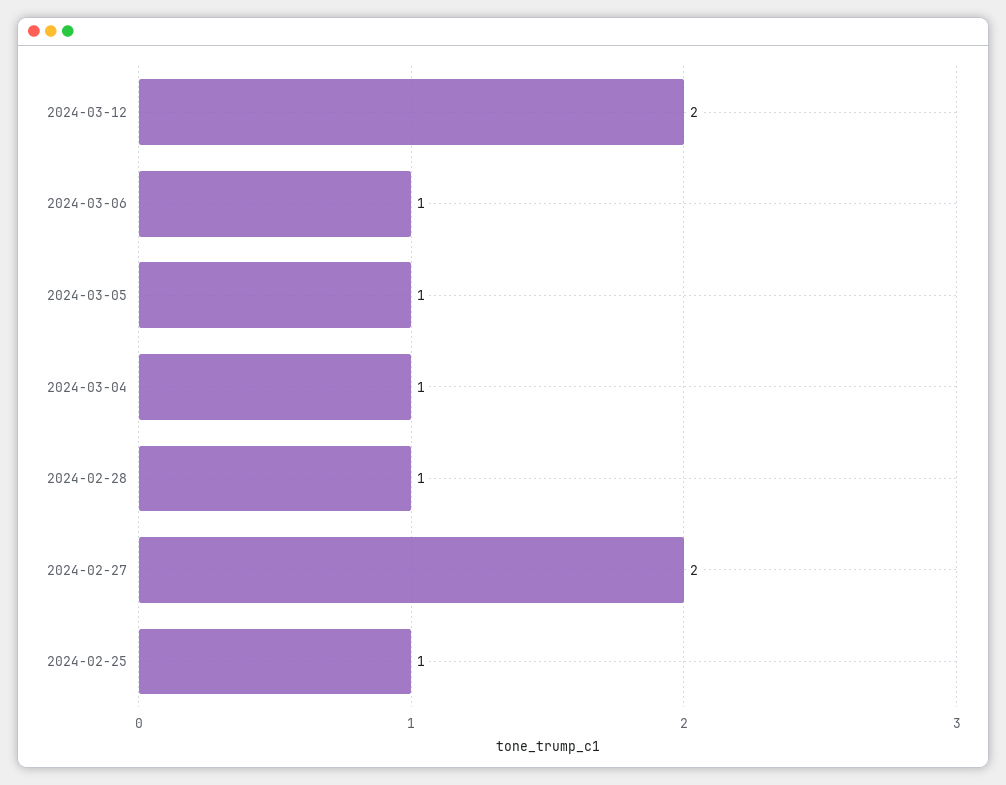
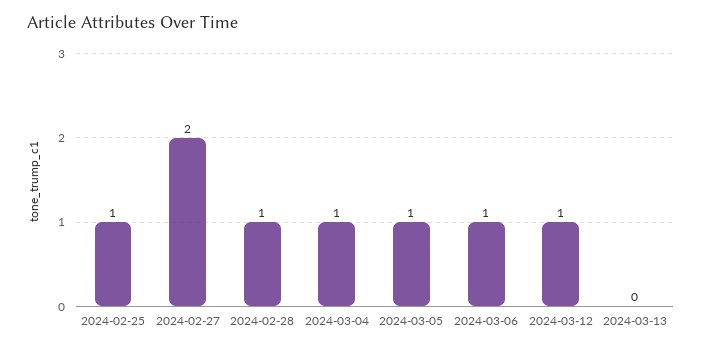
2024-03-12: 2 -> 1
2024-03-13: none -> 0

